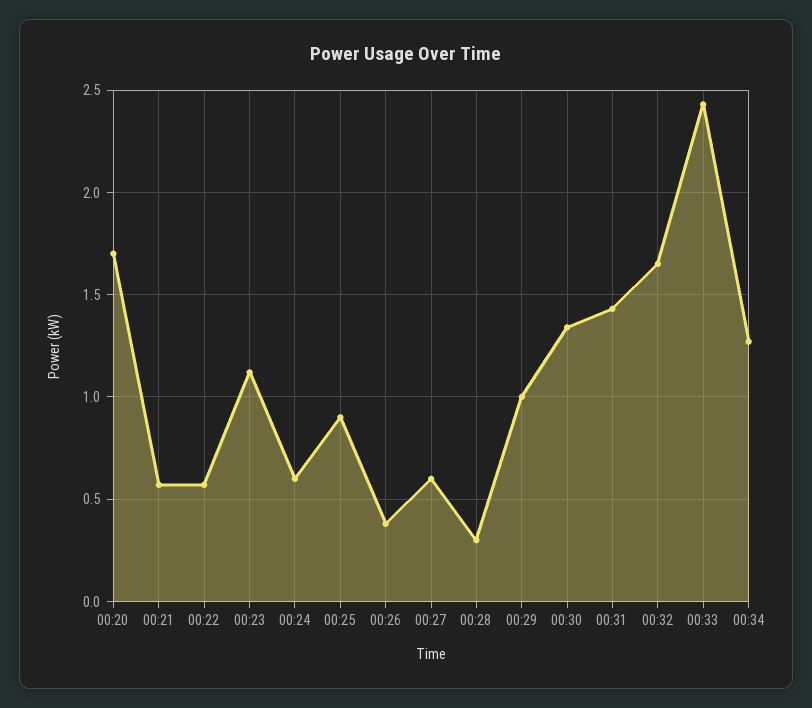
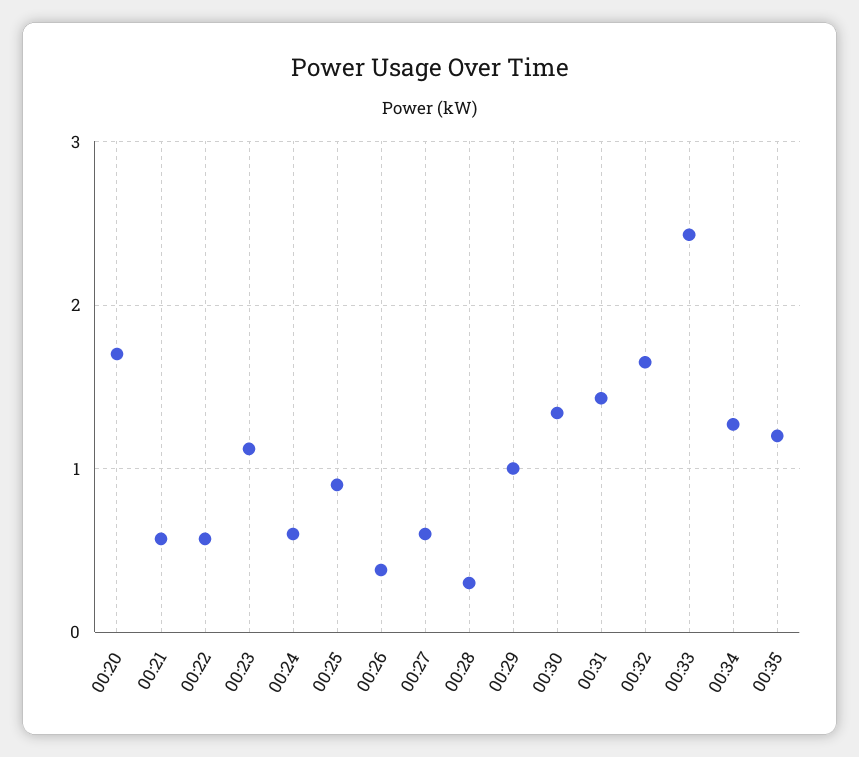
00:35: none -> 1.2

